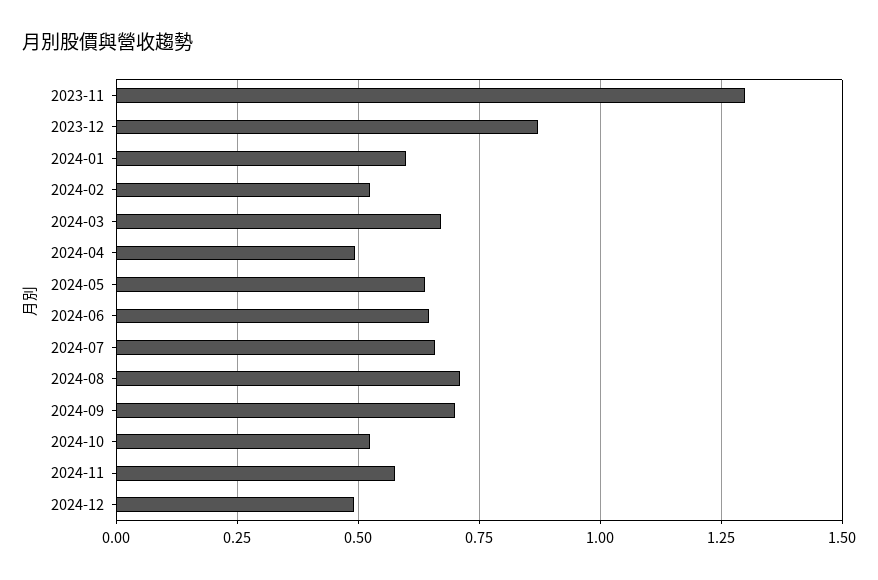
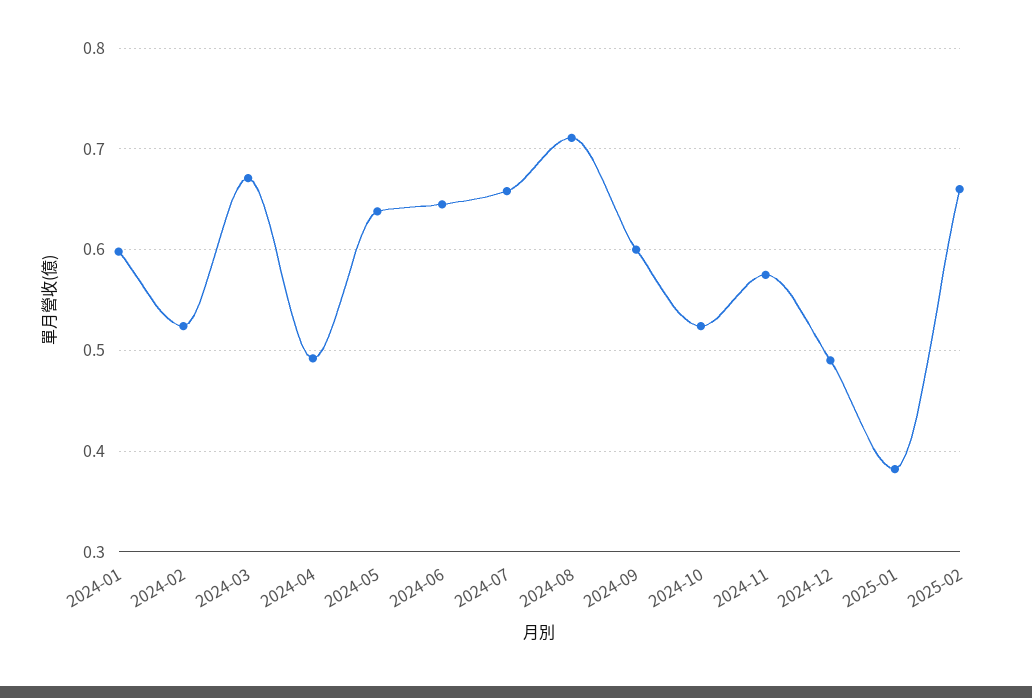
2023-11: 1.3 -> none
2023-12: 0.875 -> none
2024-09: 0.7 -> 0.6
2025-01: none -> 0.38
2025-02: none -> 0.66

